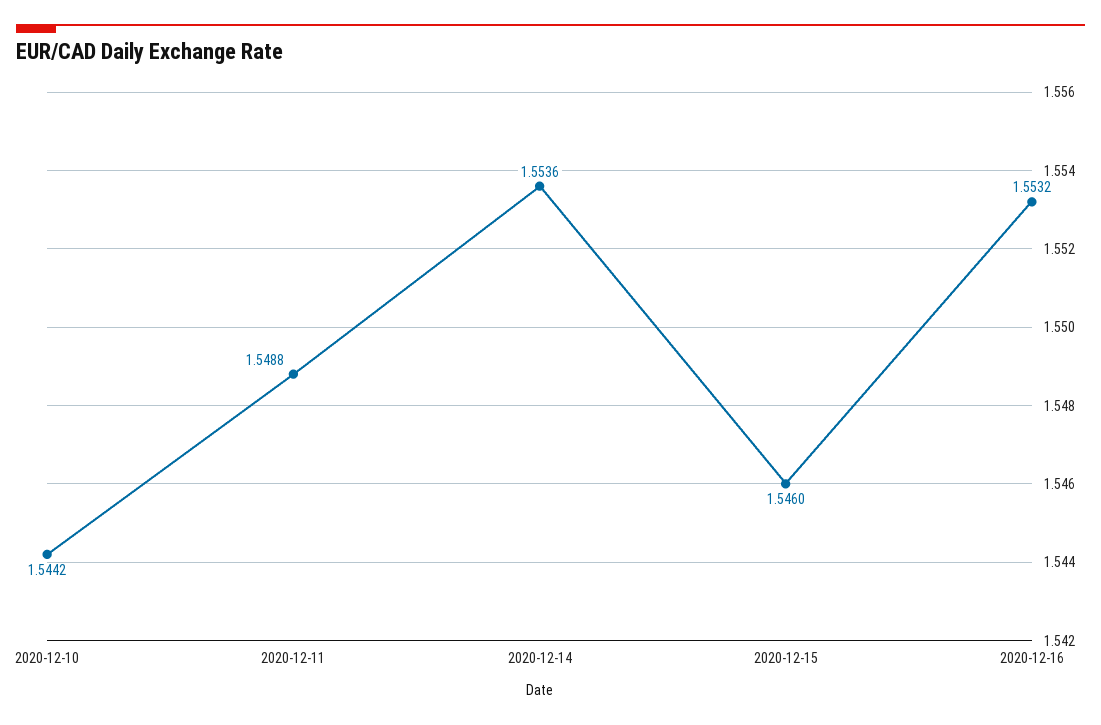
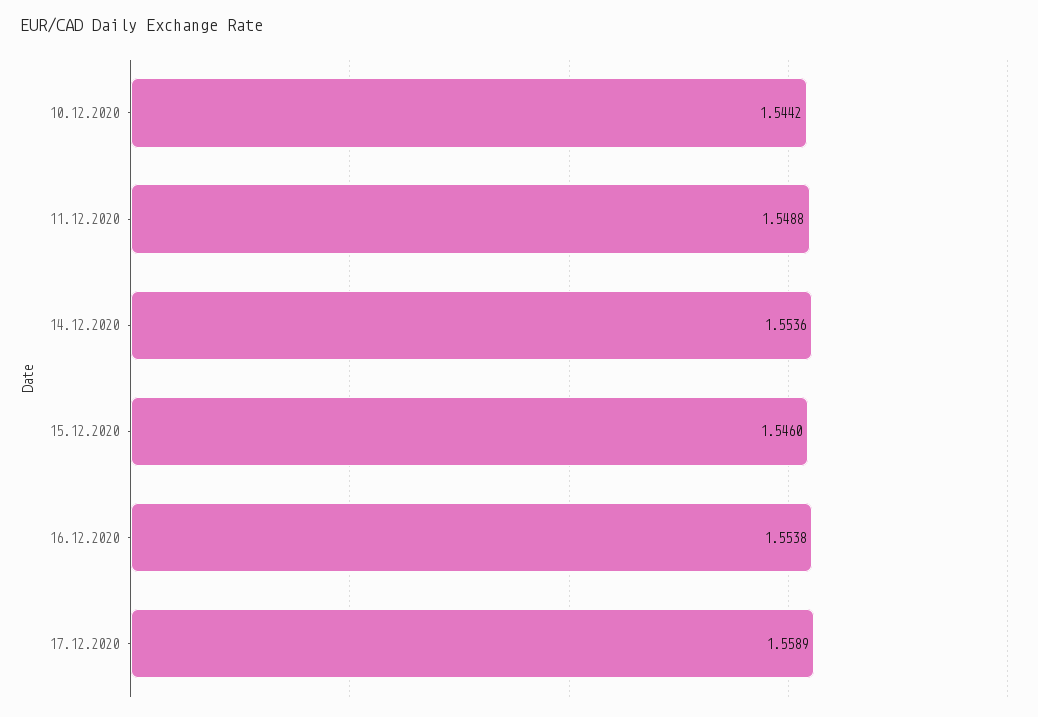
2020-12-16: 1.5532 -> 1.5538
17.12.2020: none -> 1.5589

